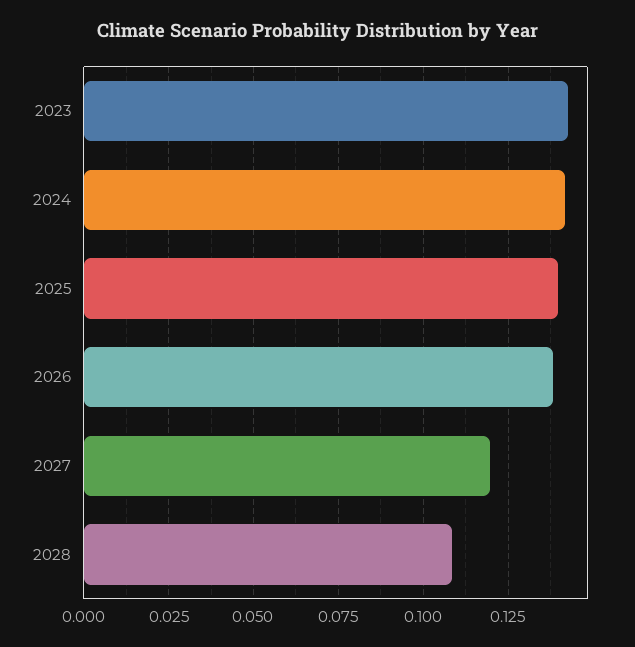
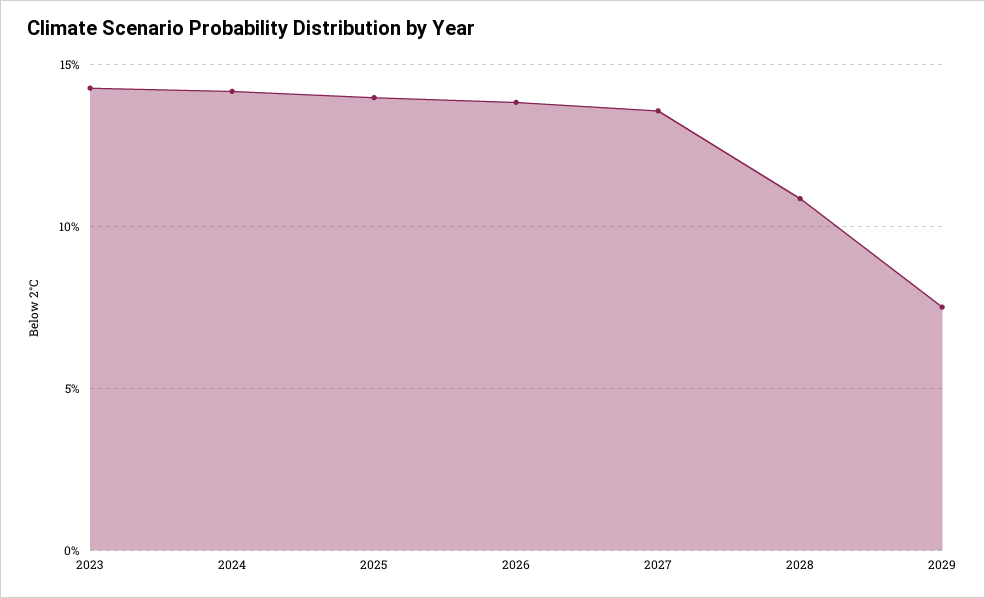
2027: 0.12 -> 0.135
2029: none -> 0.075

